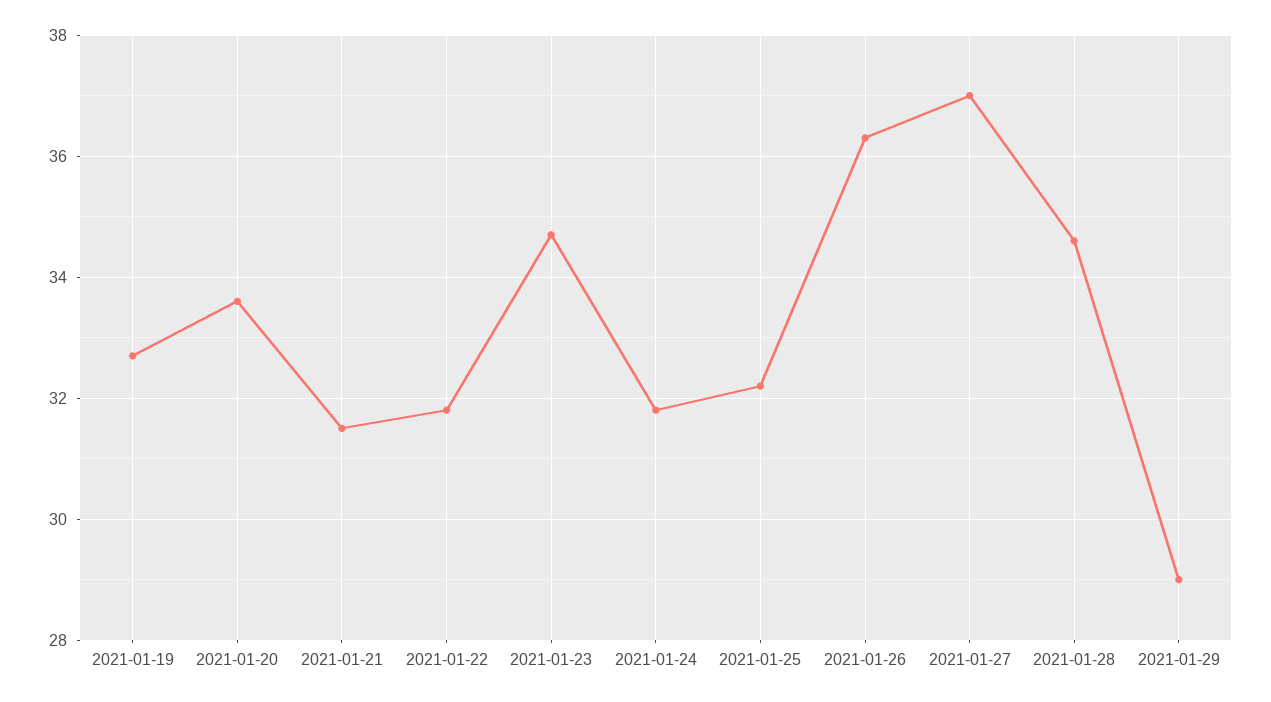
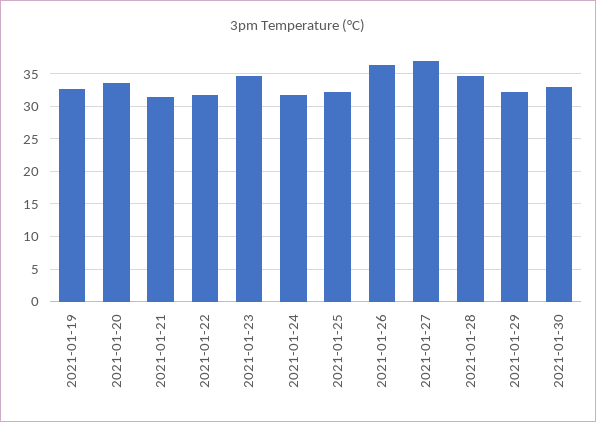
2021-01-29: 29 -> 32
2021-01-30: none -> 33

